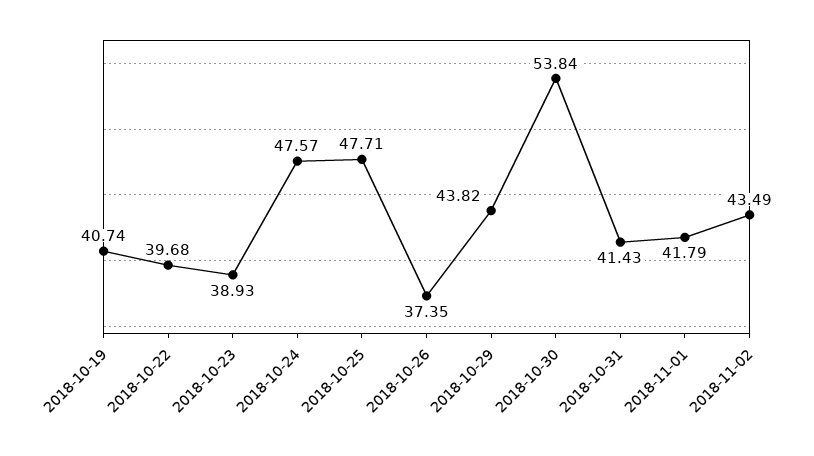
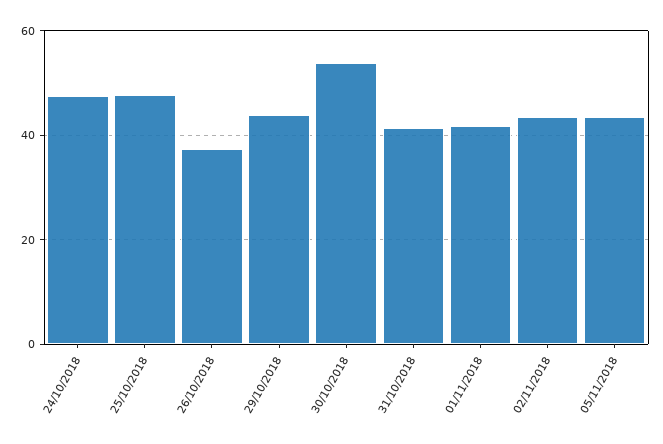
2018-10-19: 40.74 -> none
2018-10-22: 39.68 -> none
2018-10-23: 38.93 -> none
05/11/2018: none -> 44

